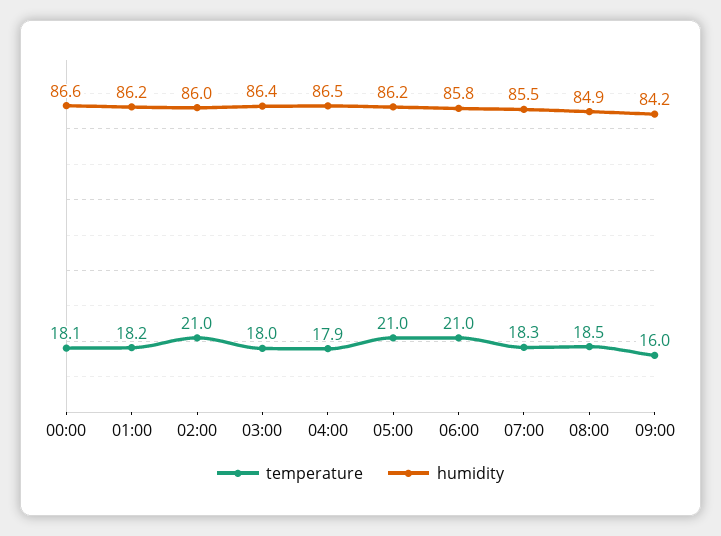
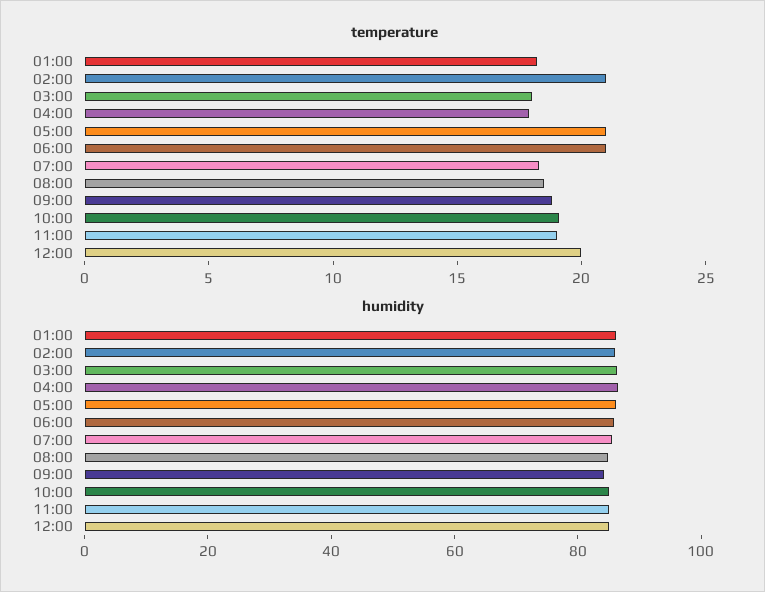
temperature, 00:00: 18.1 -> none
humidity, 00:00: 86.6 -> none
temperature, 09:00: 16 -> 19
temperature, 10:00: none -> 19
temperature, 11:00: none -> 19
temperature, 12:00: none -> 20
humidity, 10:00: none -> 85
humidity, 11:00: none -> 85
humidity, 12:00: none -> 85

